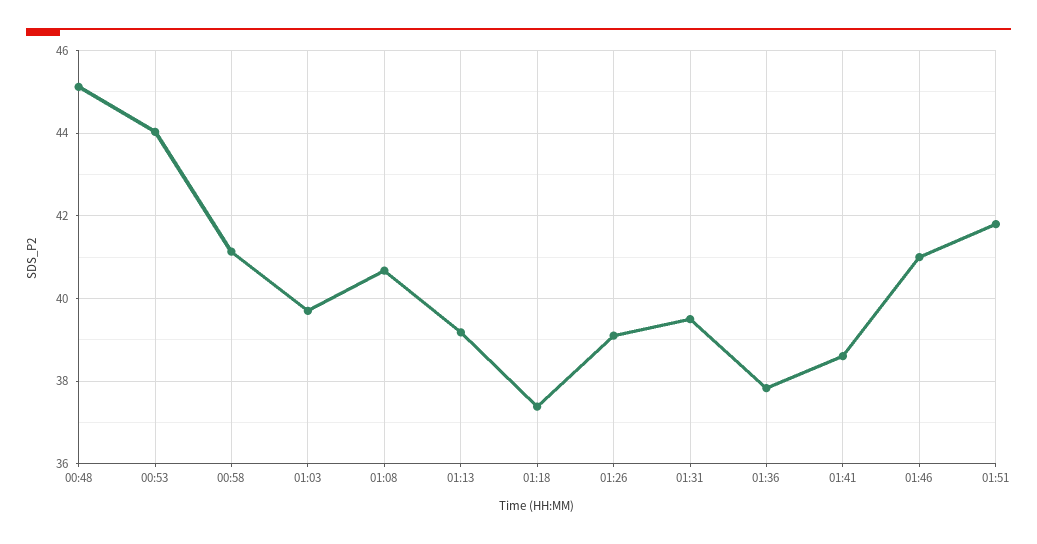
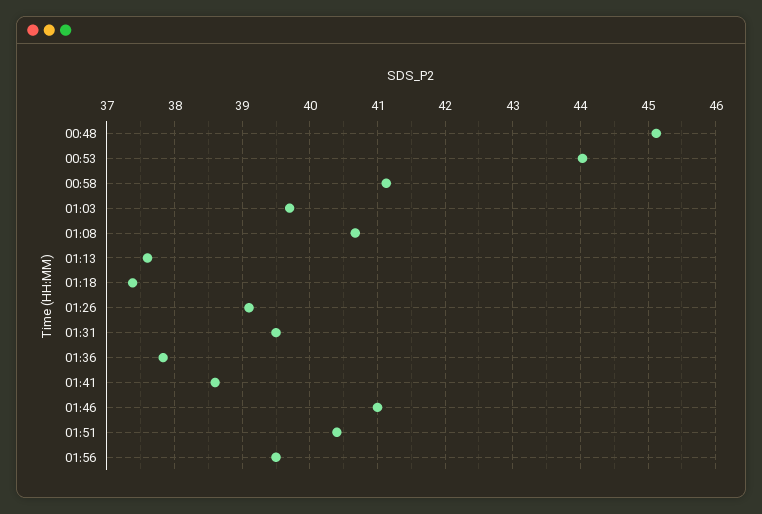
01:13: 39.2 -> 37.6
01:51: 41.8 -> 40.4
01:56: none -> 39.5

